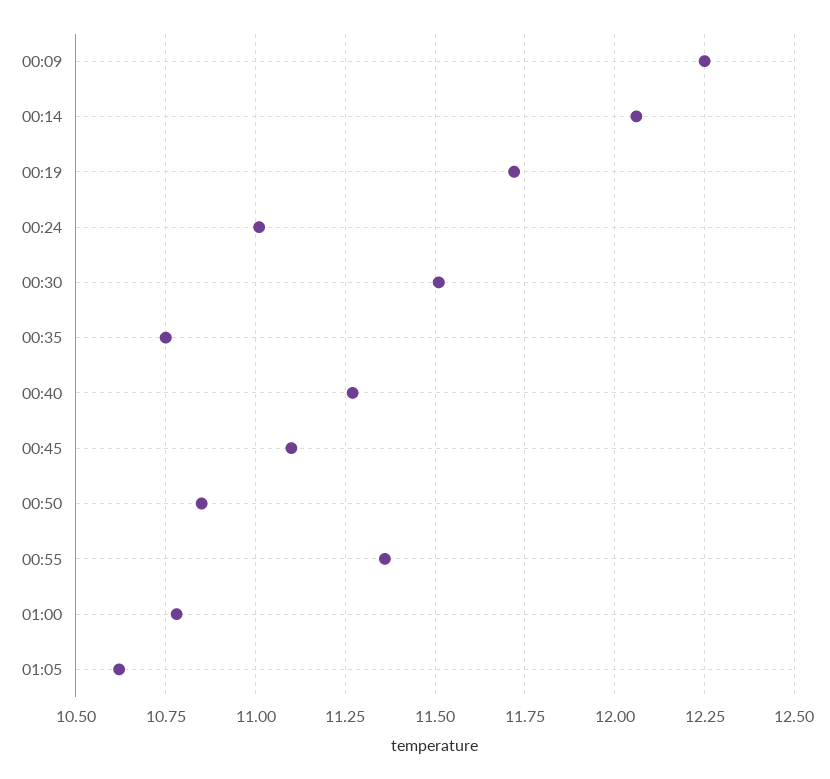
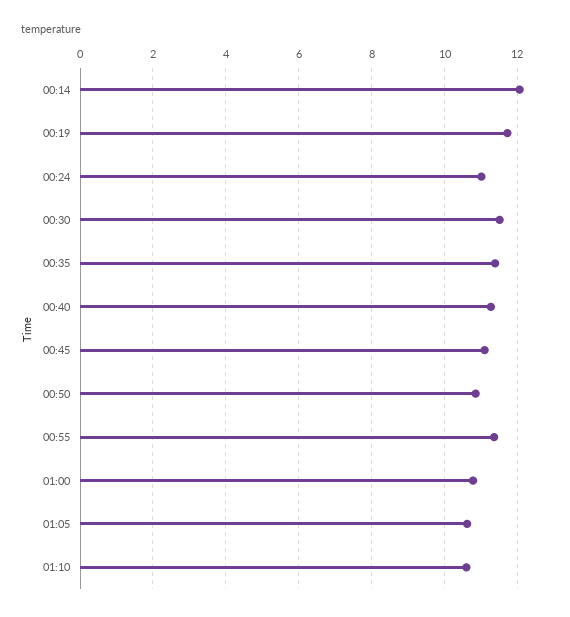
00:09: 12.25 -> none
00:35: 10.75 -> 11.4
01:10: none -> 10.6

